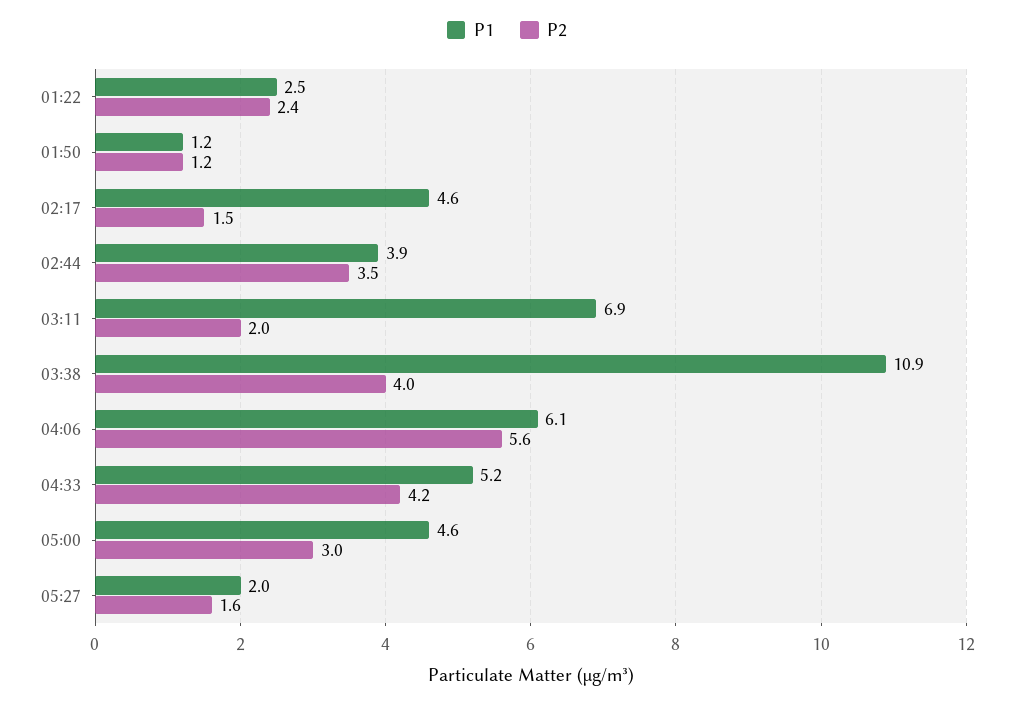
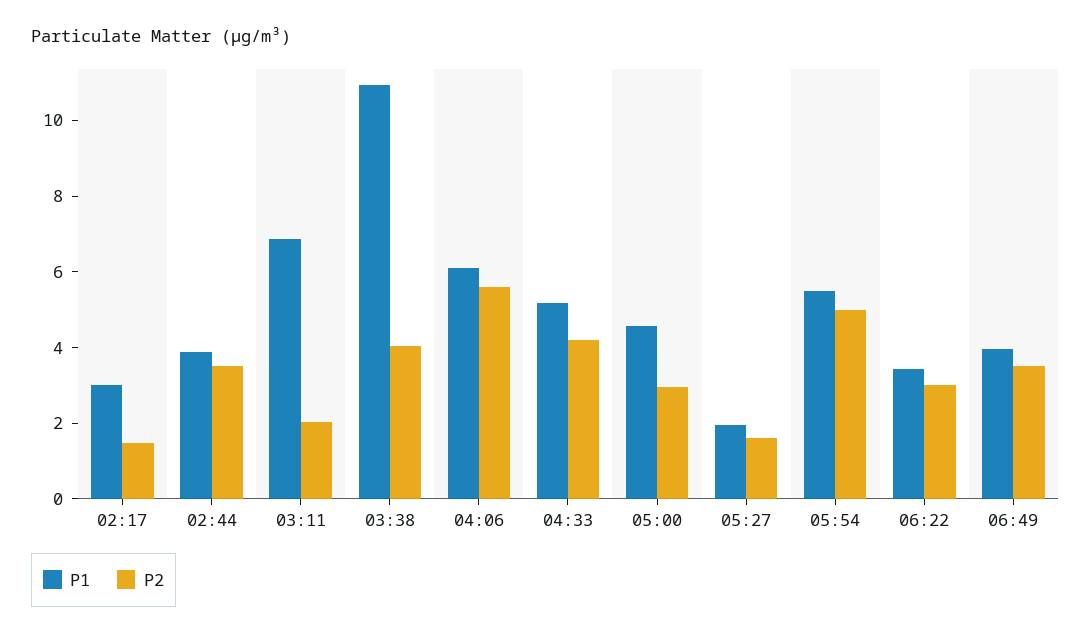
P1, 01:22: 2.5 -> none
P2, 01:22: 2.4 -> none
P1, 01:50: 1.2 -> none
P2, 01:50: 1.2 -> none
P1, 02:17: 4.6 -> 3
P1, 05:54: none -> 5.5
P2, 05:54: none -> 5
P1, 06:22: none -> 3.5
P2, 06:22: none -> 3
P1, 06:49: none -> 4
P2, 06:49: none -> 3.5

